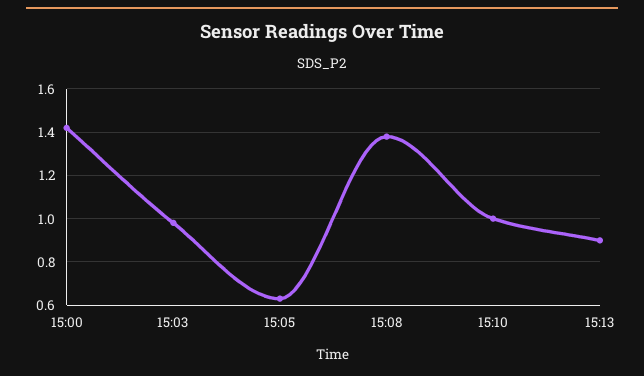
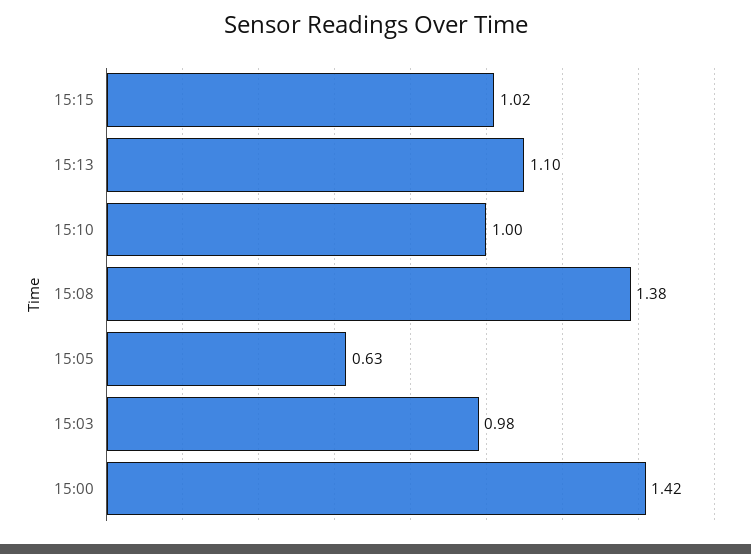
15:13: 0.9 -> 1.1
15:15: none -> 1.02

